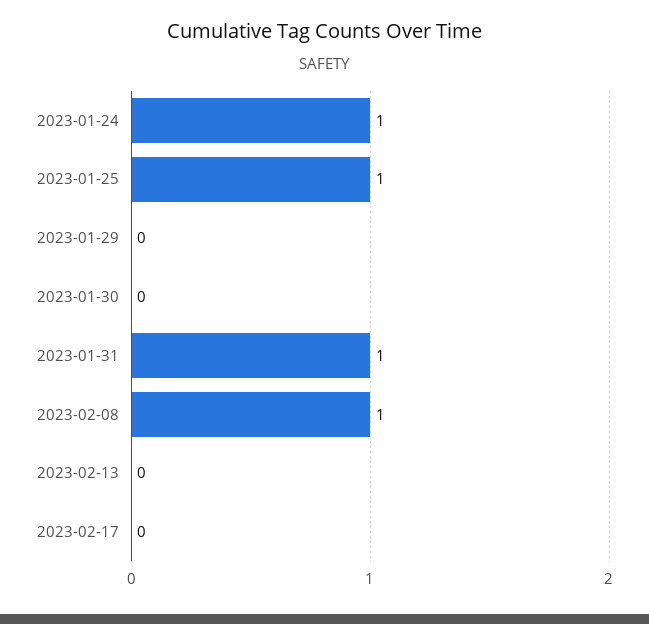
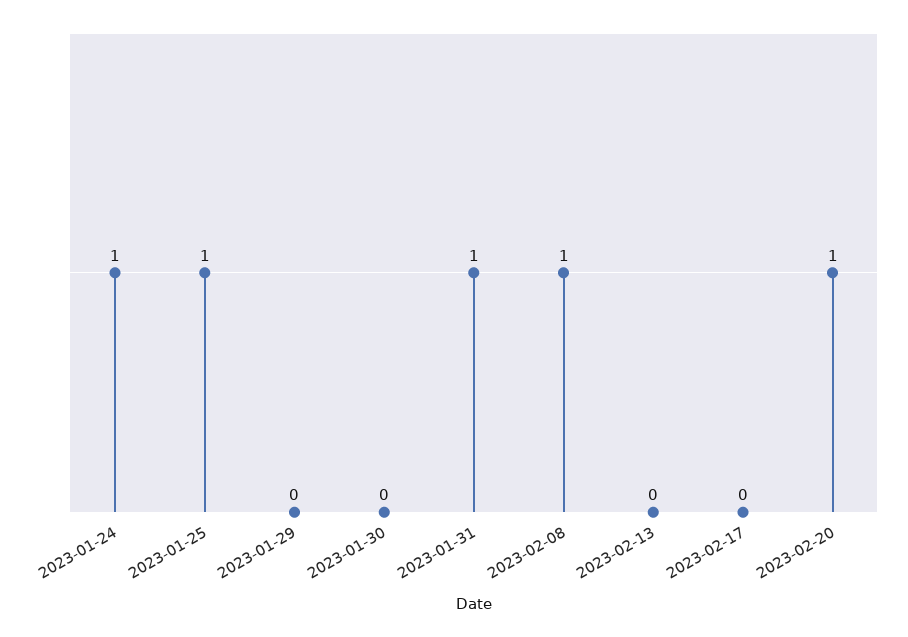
2023-02-20: none -> 1

